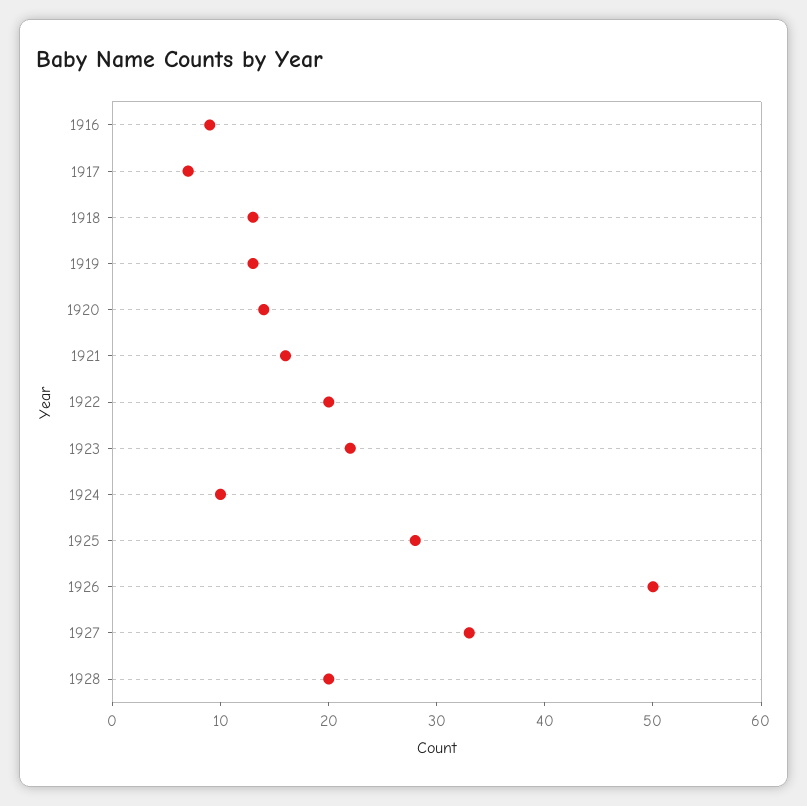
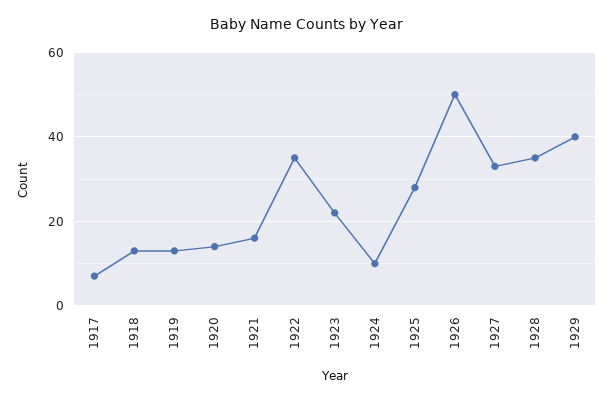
1916: 9 -> none
1922: 20 -> 35
1928: 20 -> 35
1929: none -> 40

